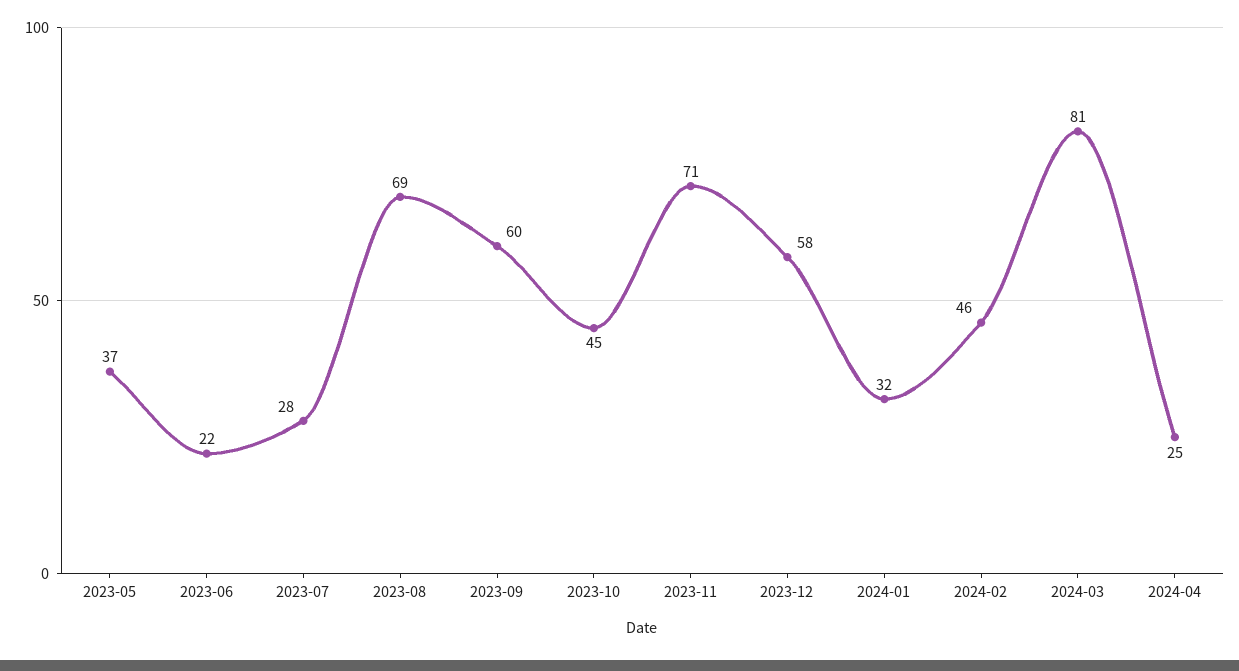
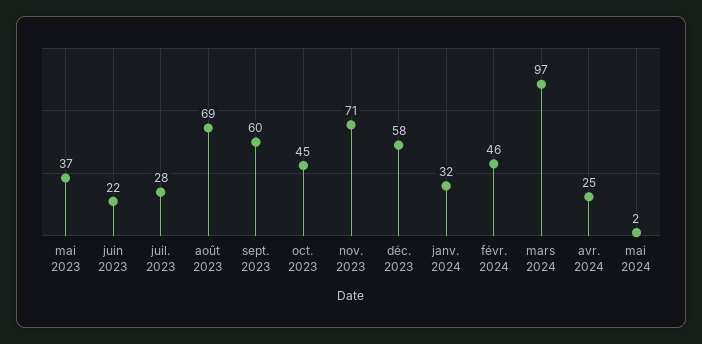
2024-03: 81 -> 97
mai 2024: none -> 2

